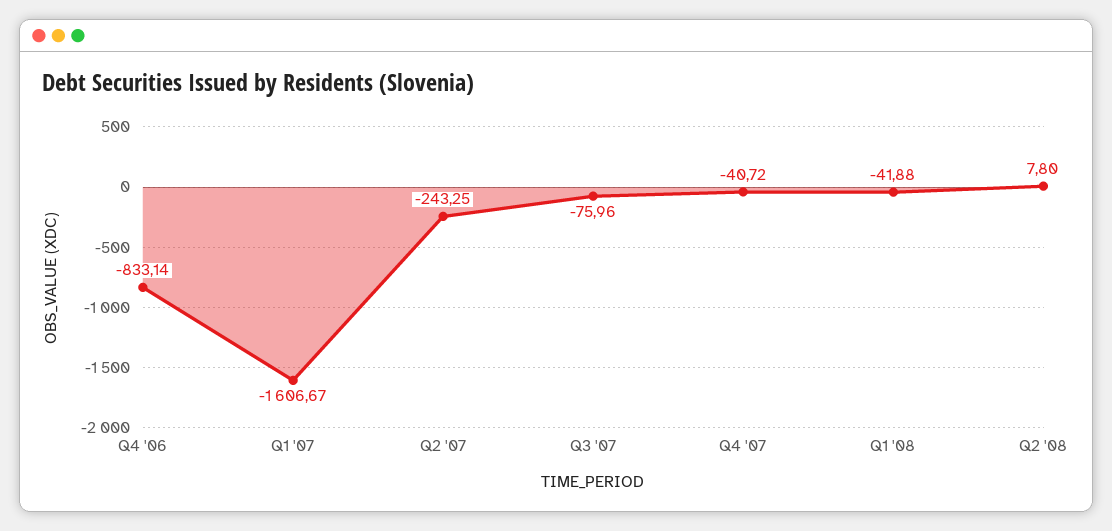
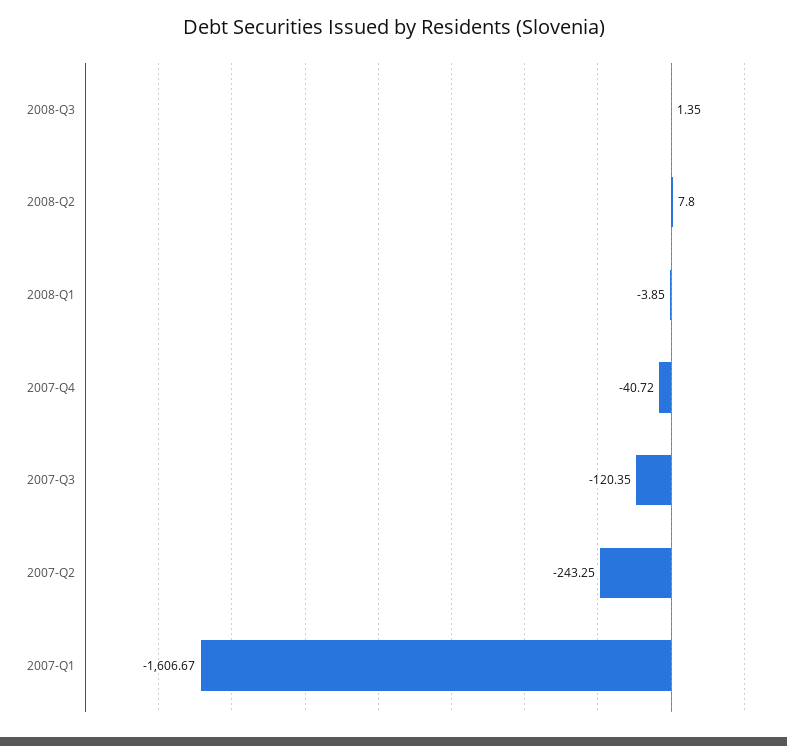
Q4 '06: -833.14 -> none
Q3 '07: -75.96 -> -120.35
Q1 '08: -41.88 -> -3.85
2008-Q3: none -> 1.35

